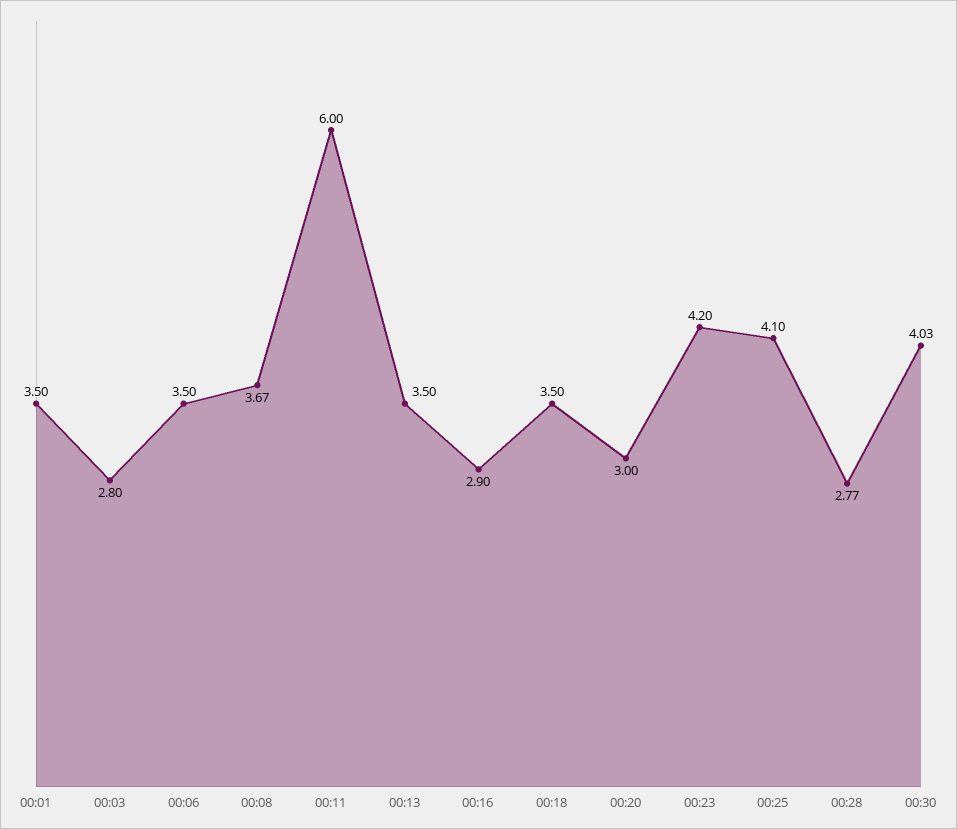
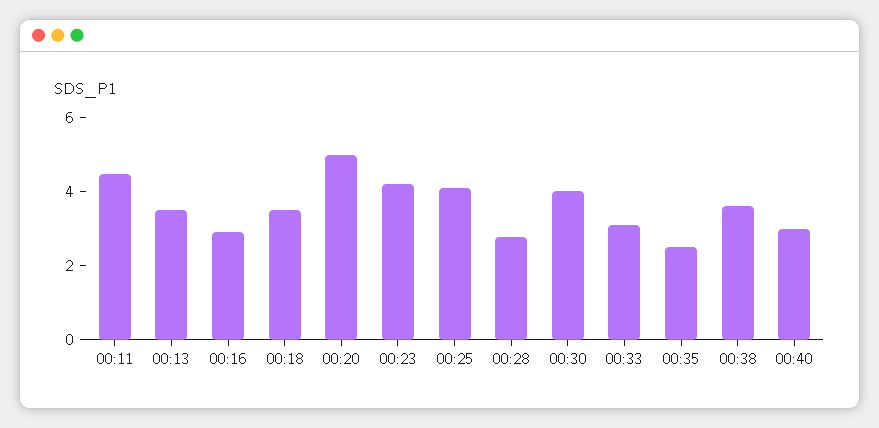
00:01: 3.5 -> none
00:03: 2.8 -> none
00:06: 3.5 -> none
00:08: 3.67 -> none
00:11: 6 -> 4.5
00:20: 3 -> 5
00:33: none -> 3
00:35: none -> 2.5
00:38: none -> 3.5
00:40: none -> 3

